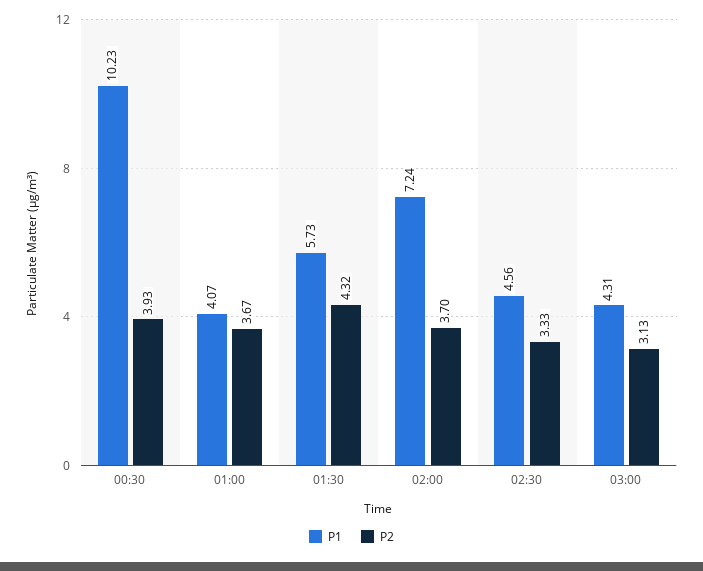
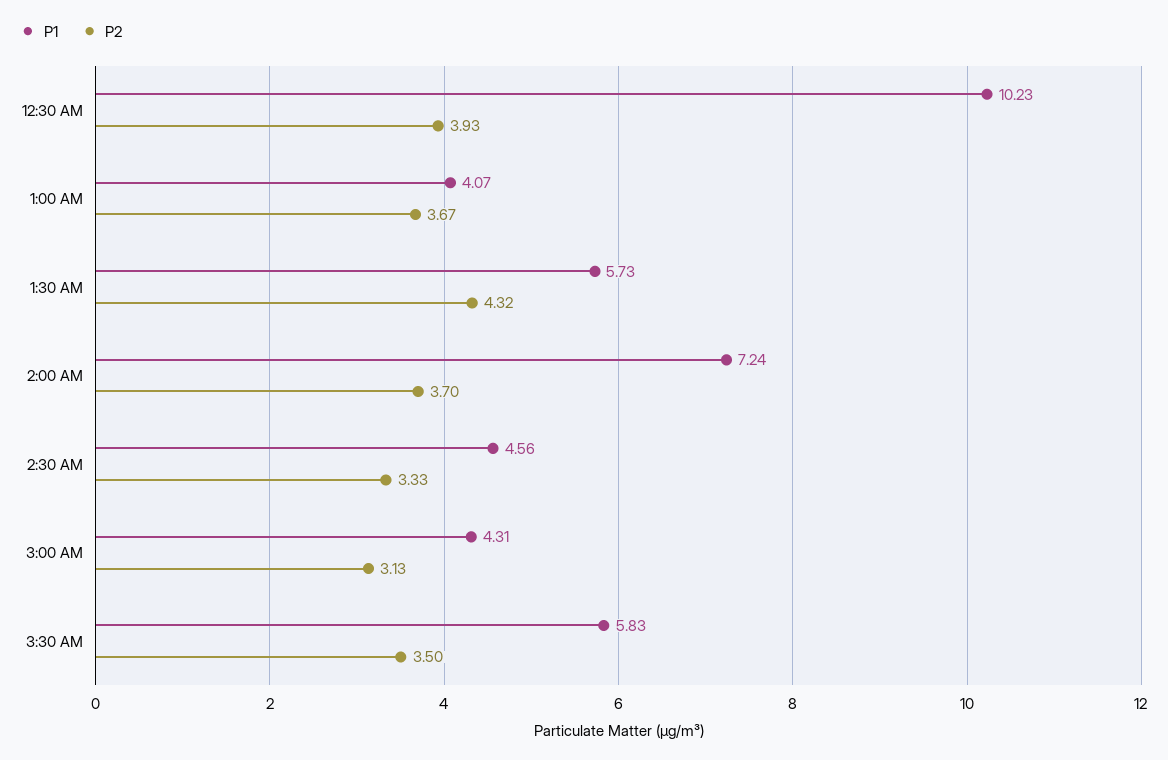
P1, 3:30 AM: none -> 5.83
P2, 3:30 AM: none -> 3.5

